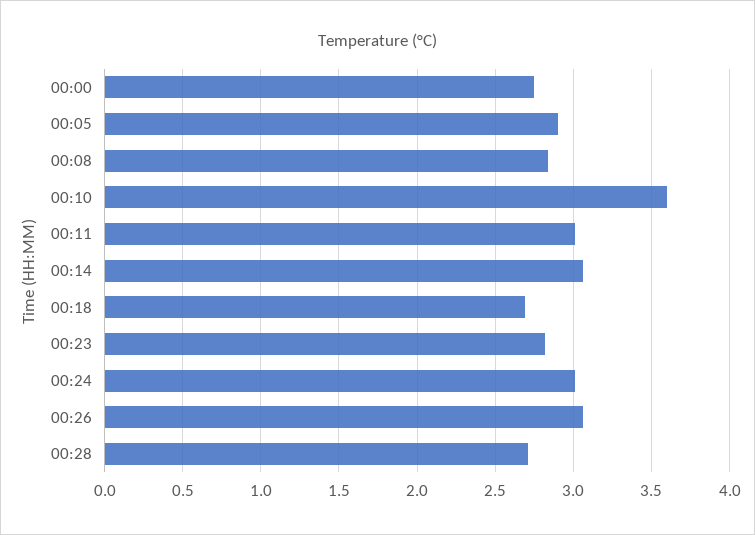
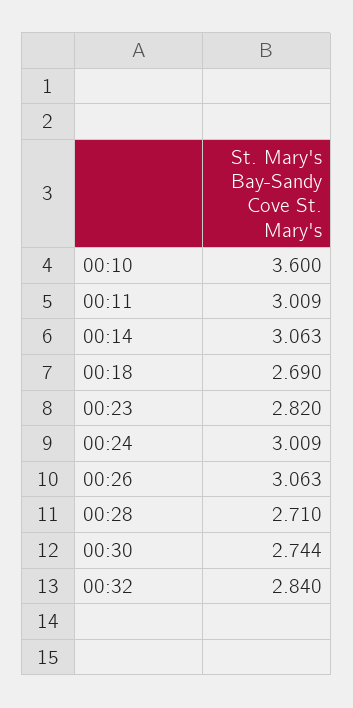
00:00: 2.75 -> none
00:05: 2.9 -> none
00:08: 2.85 -> none
00:30: none -> 2.744
00:32: none -> 2.84

